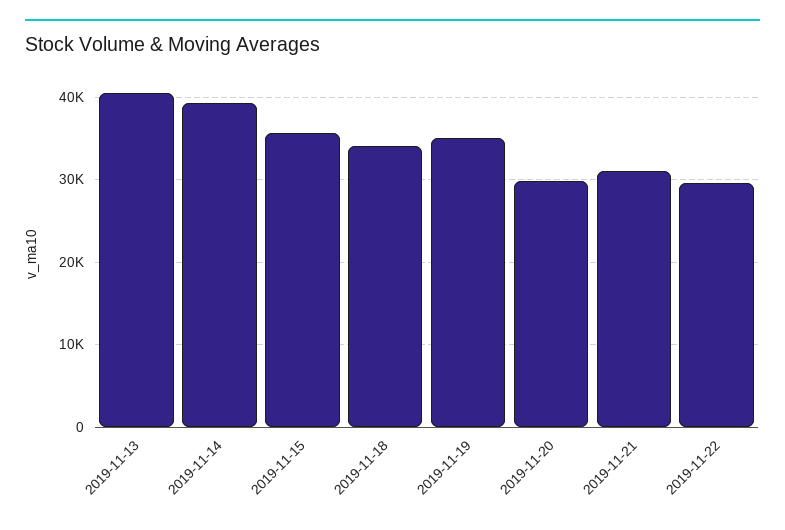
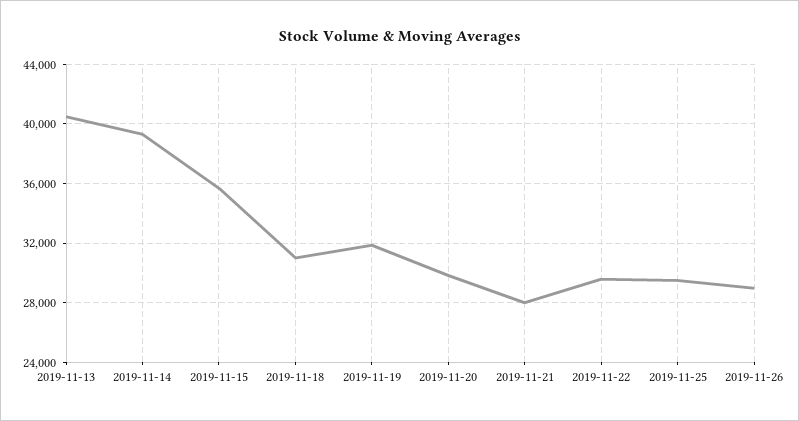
2019-11-18: 34000 -> 31000
2019-11-19: 35000 -> 32000
2019-11-21: 31000 -> 28000
2019-11-25: none -> 29500
2019-11-26: none -> 29000

